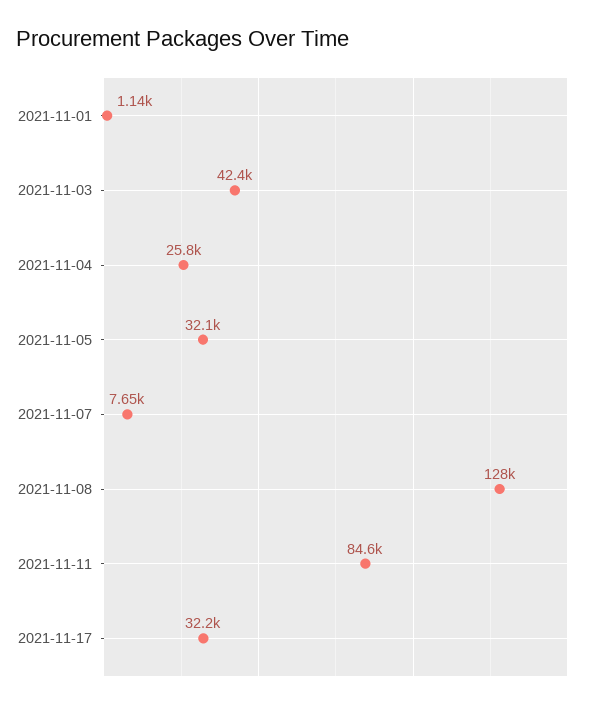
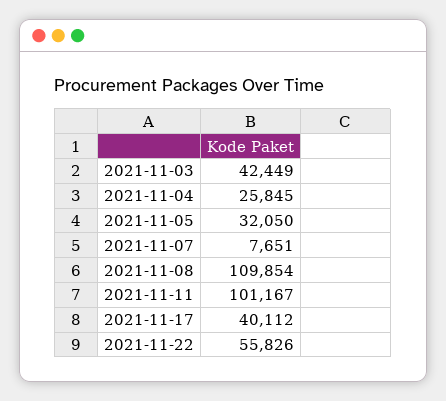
2021-11-01: 1140 -> none
2021-11-08: 128000 -> 109854
2021-11-11: 84600 -> 101167
2021-11-17: 32200 -> 40112
2021-11-22: none -> 55826

